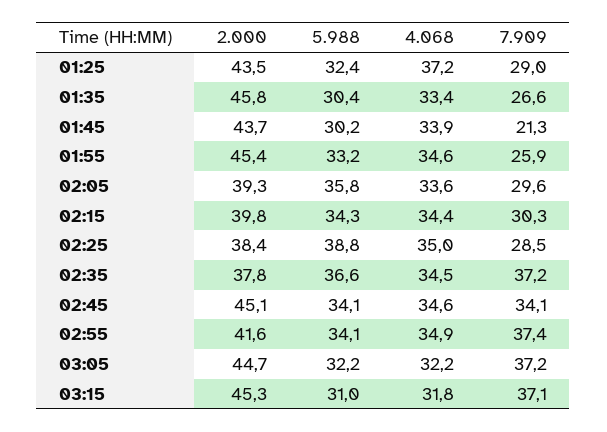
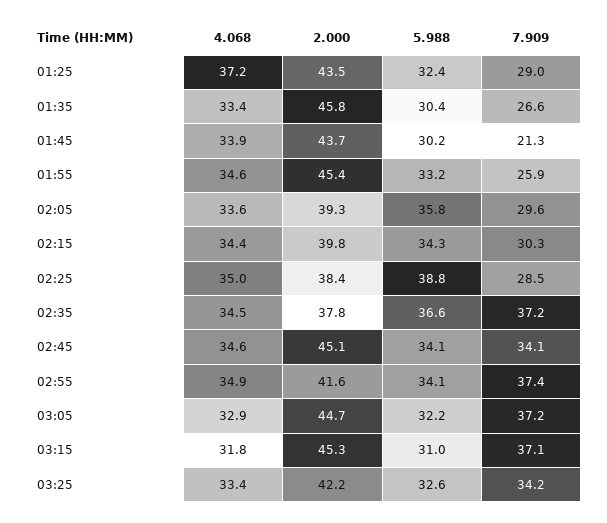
4.068, 03:05: 32.2 -> 32.9
4.068, 03:25: none -> 33.4
2.000, 03:25: none -> 42.2
5.988, 03:25: none -> 32.6
7.909, 03:25: none -> 34.2

